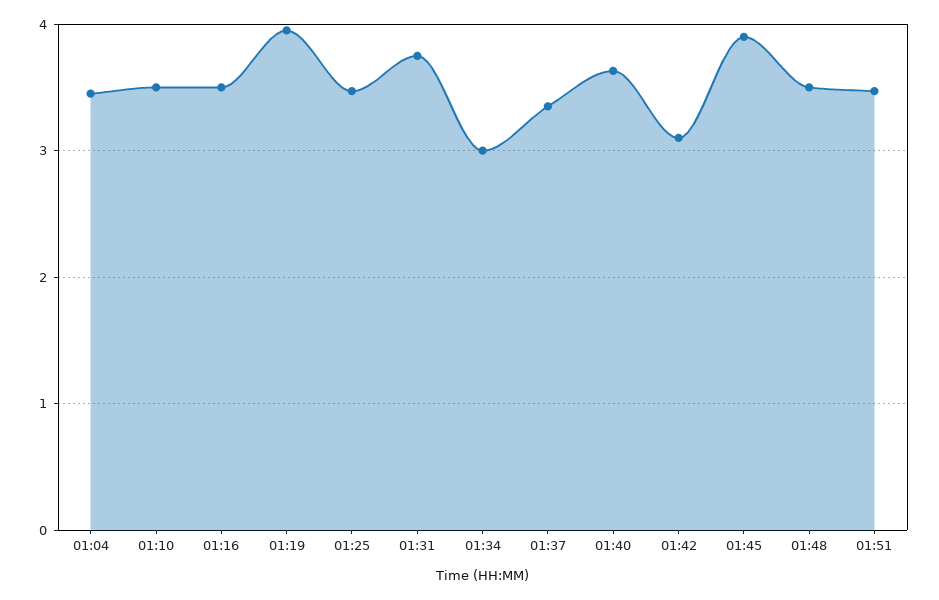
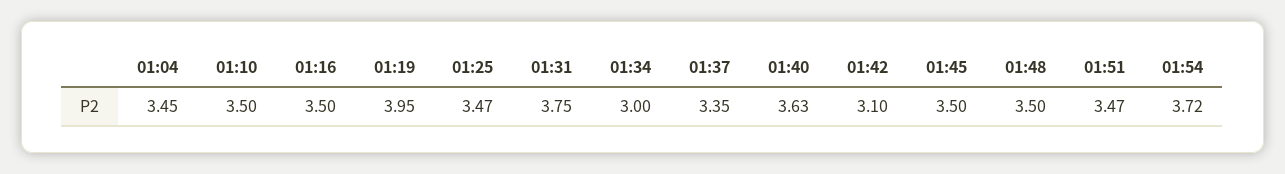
01:45: 3.9 -> 3.5
01:54: none -> 3.72

